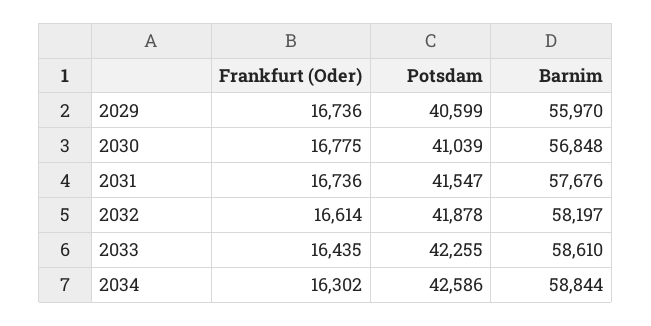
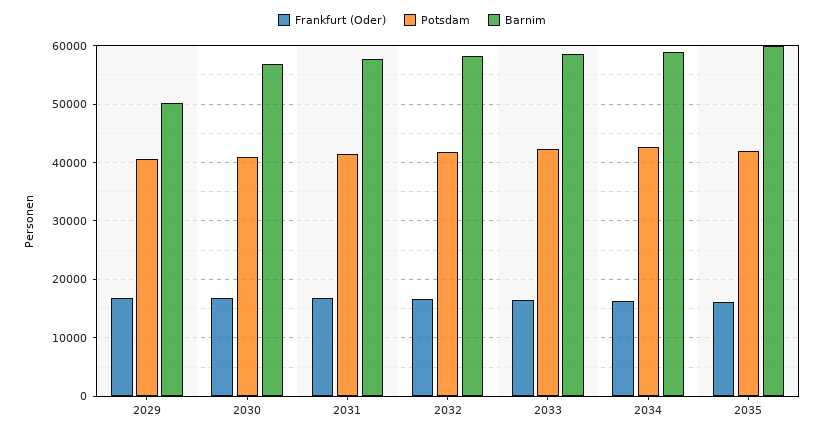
Barnim, 2029: 55970 -> 50000
Frankfurt (Oder), 2035: none -> 16000
Potsdam, 2035: none -> 42000
Barnim, 2035: none -> 60000

